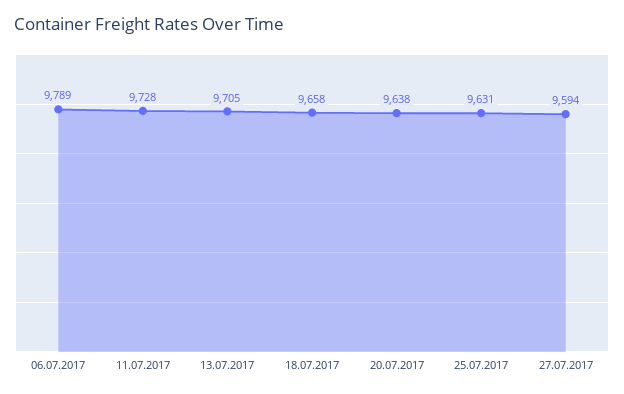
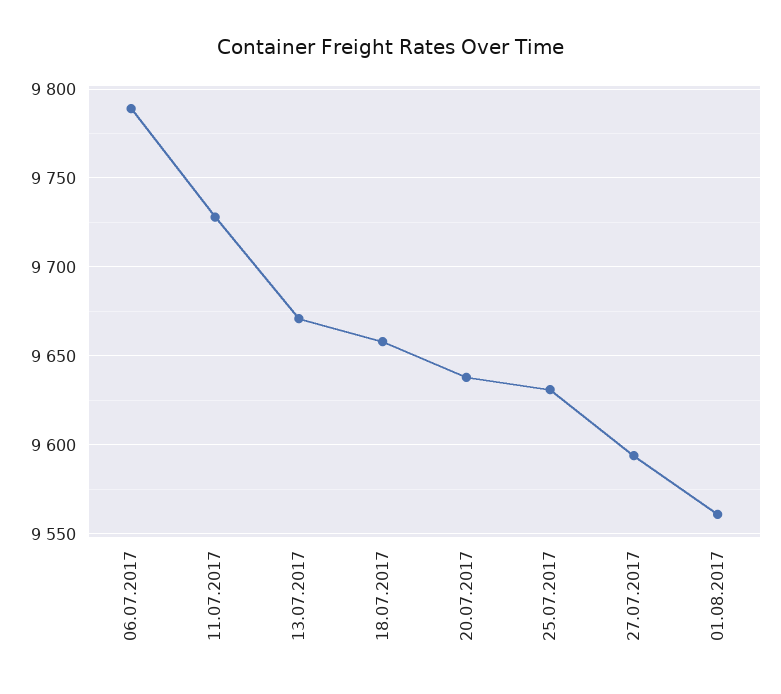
13.07.2017: 9705 -> 9670
01.08.2017: none -> 9560

